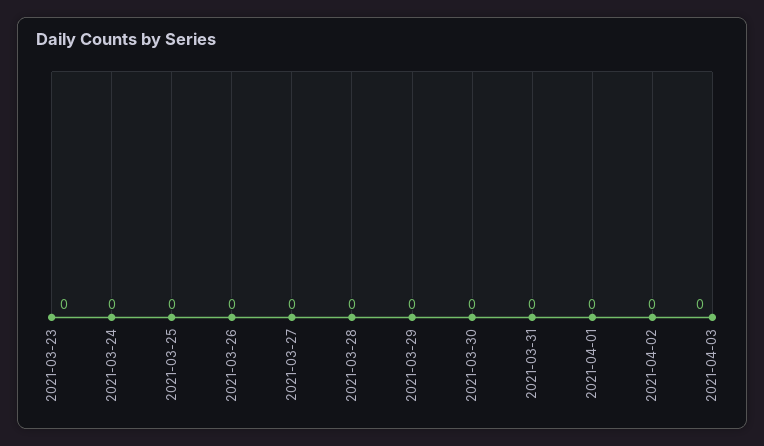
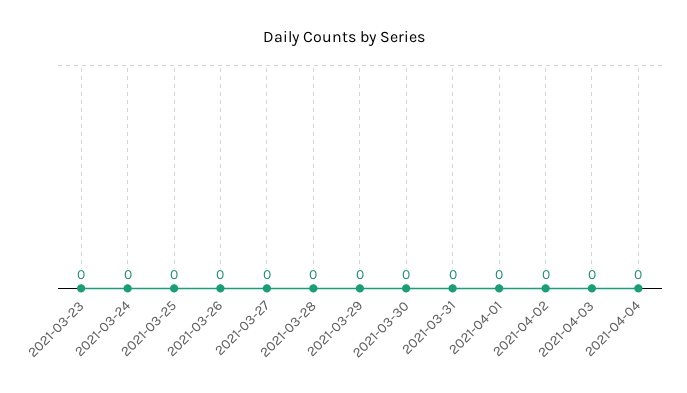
2021-04-04: none -> 0

